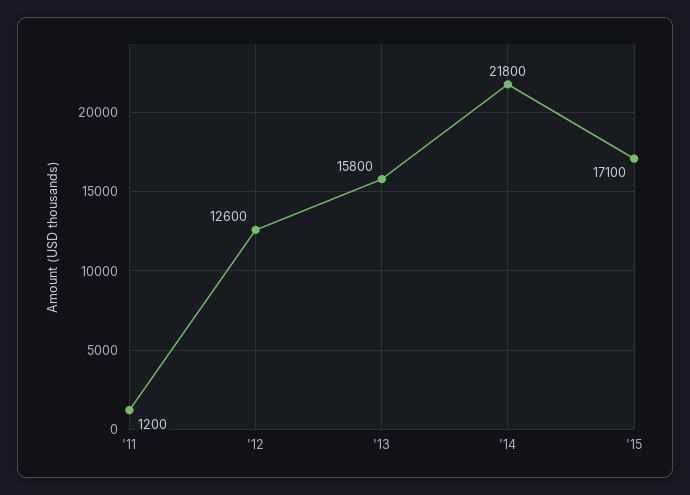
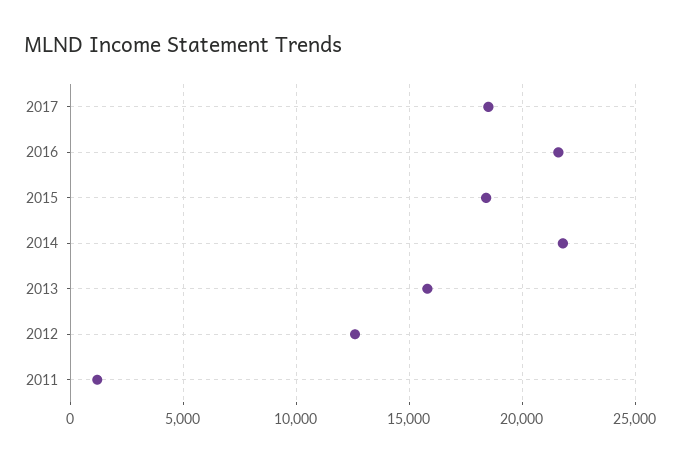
'15: 17100 -> 18500
2017: none -> 18500
2016: none -> 21500

